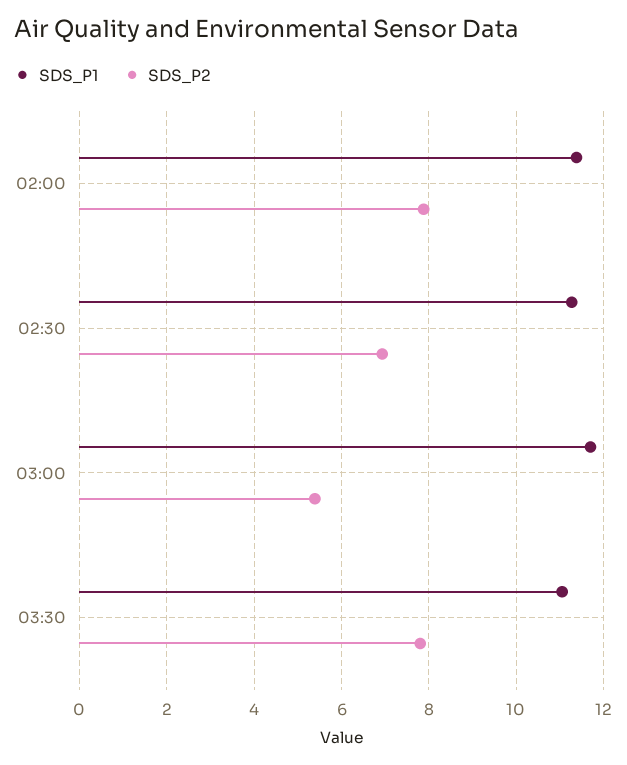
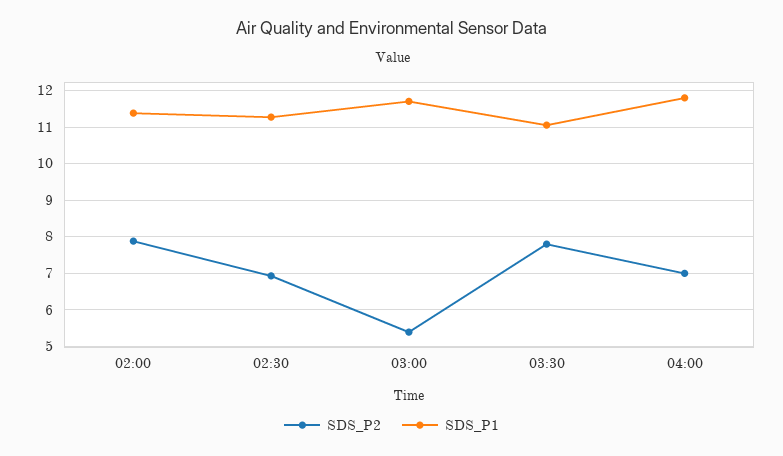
SDS_P2, 04:00: none -> 7
SDS_P1, 04:00: none -> 11.8

